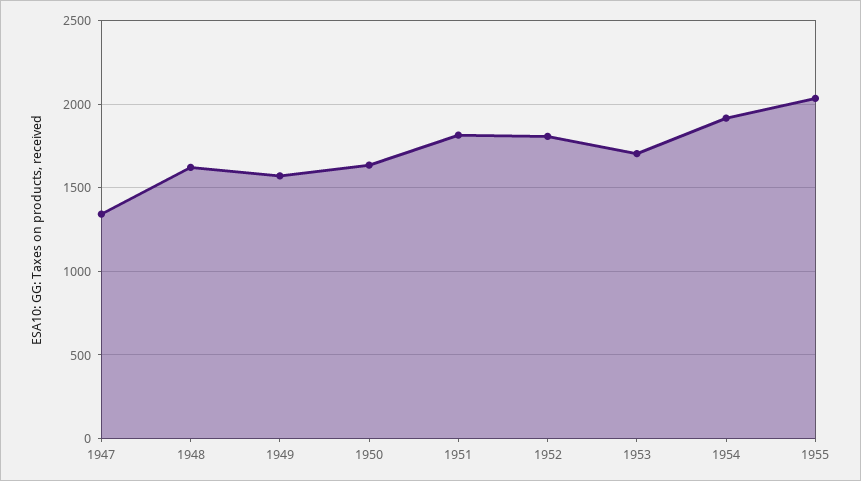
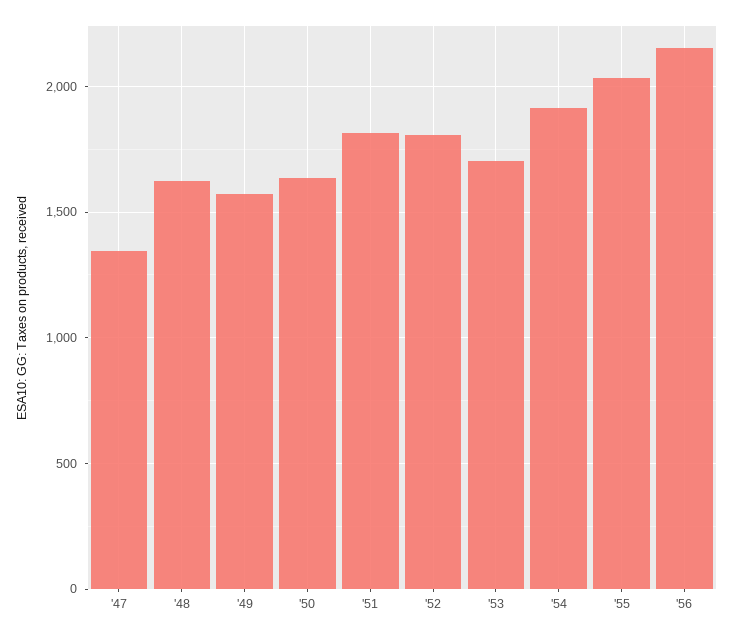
'56: none -> 2150

